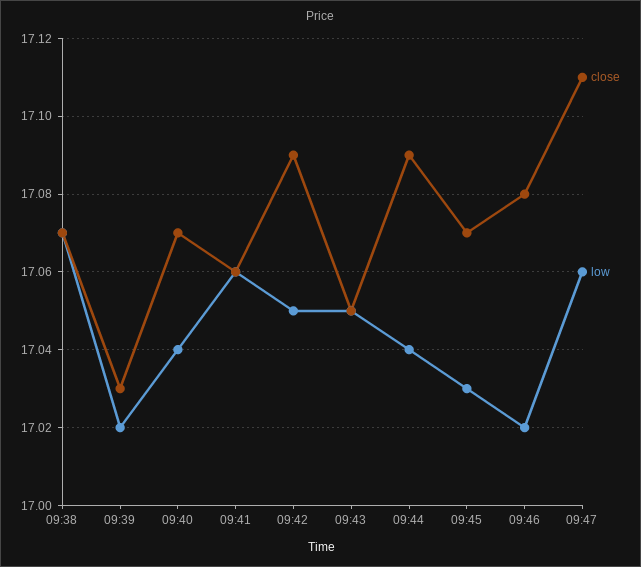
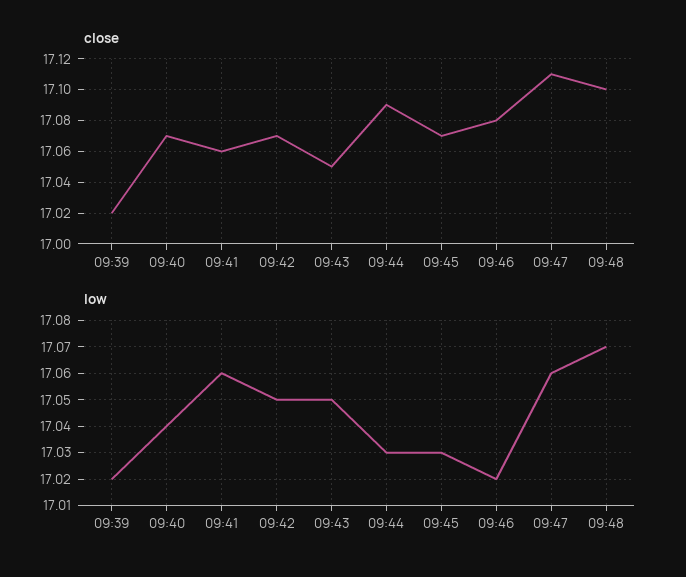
close, 09:38: 17.07 -> none
low, 09:38: 17.07 -> none
close, 09:39: 17.03 -> 17.02
close, 09:42: 17.09 -> 17.07
low, 09:44: 17.04 -> 17.03
close, 09:48: none -> 17.1
low, 09:48: none -> 17.07

